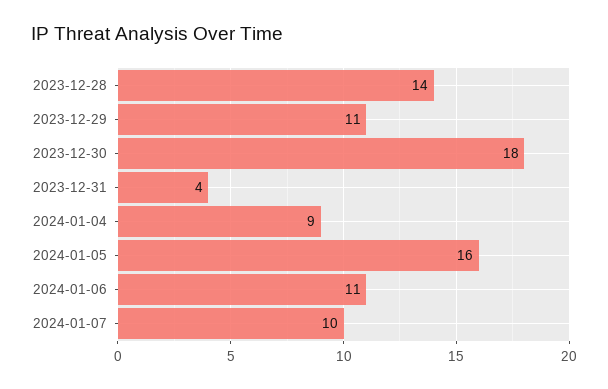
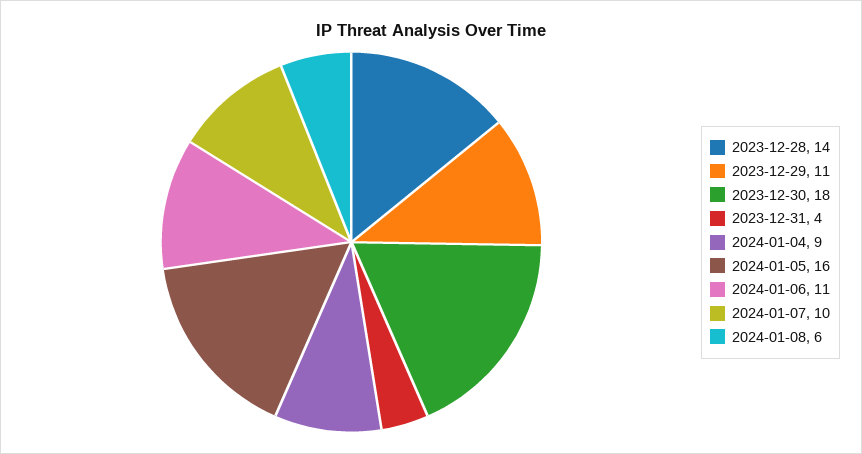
2024-01-08: none -> 6

